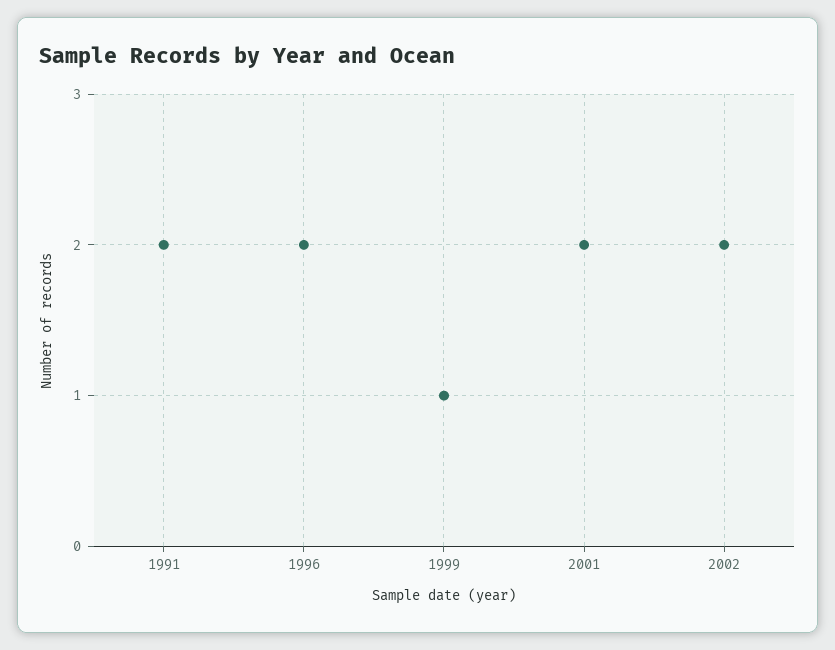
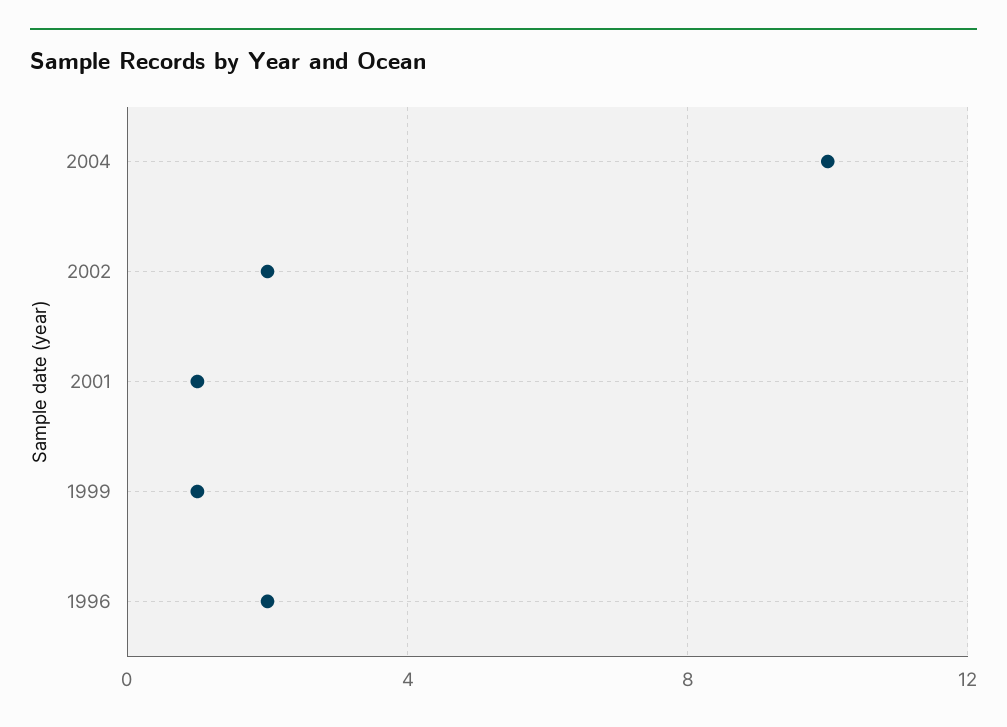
1991: 2 -> none
2001: 2 -> 1
2004: none -> 10

